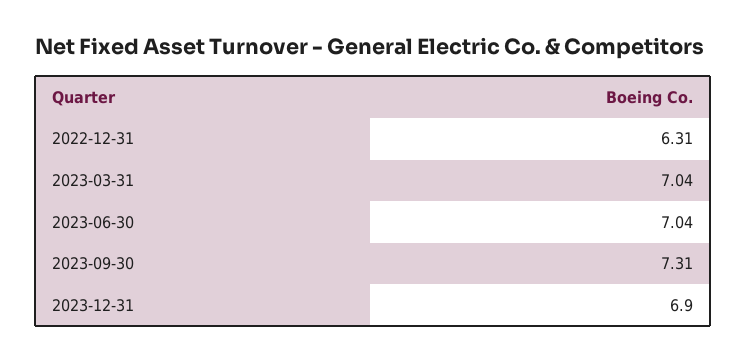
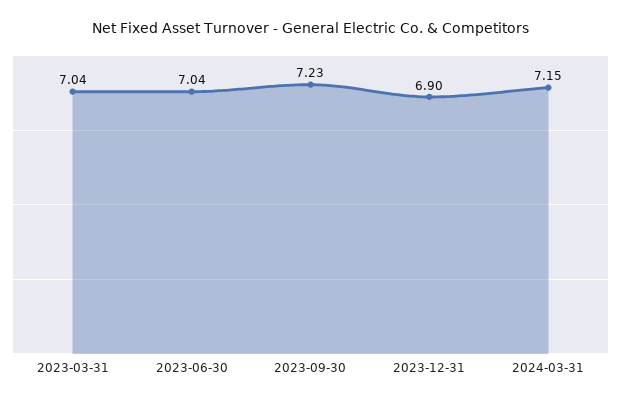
2022-12-31: 6.31 -> none
2023-09-30: 7.31 -> 7.23
2024-03-31: none -> 7.15

